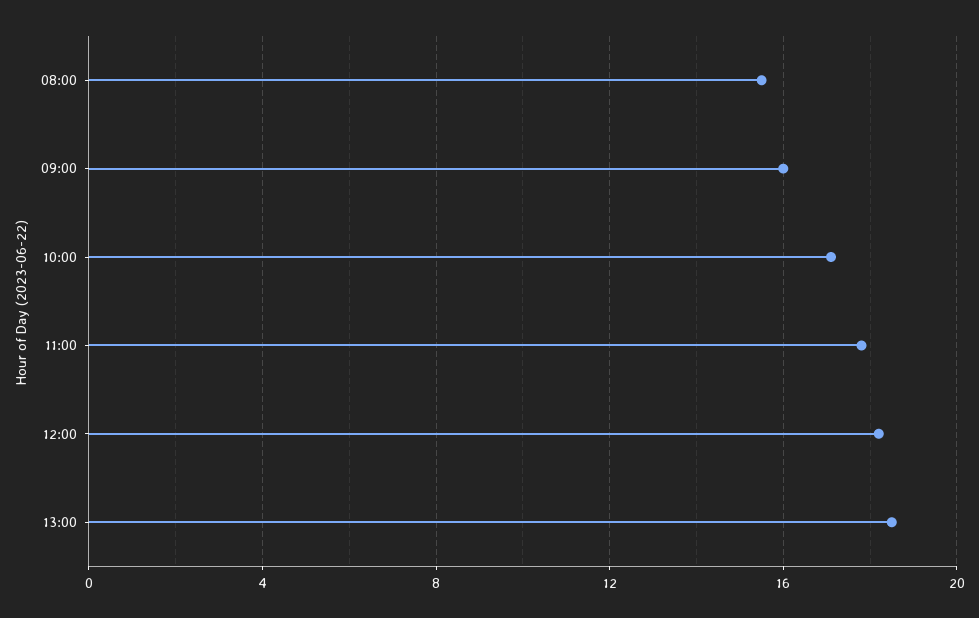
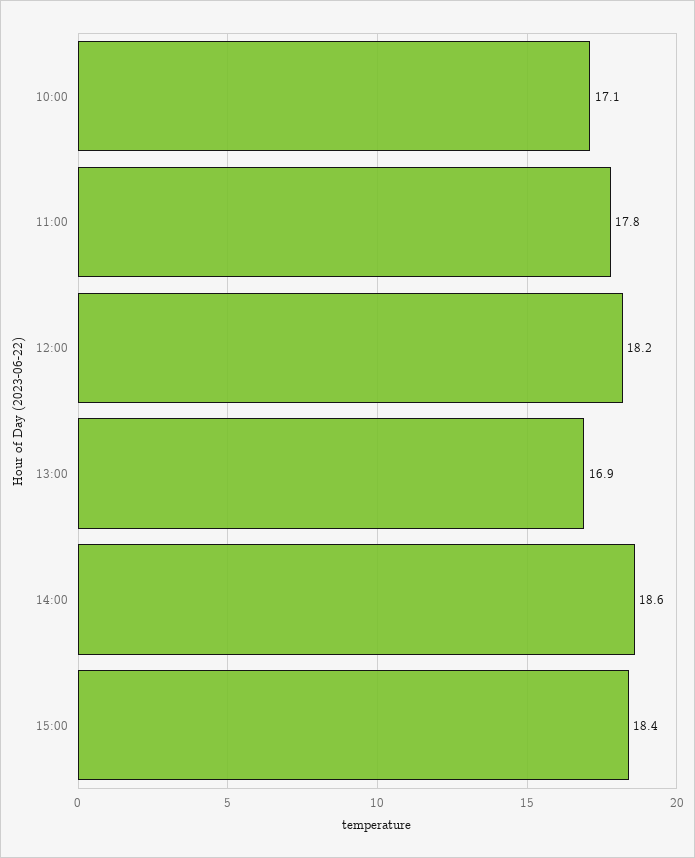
08:00: 15.5 -> none
09:00: 16 -> none
13:00: 18.5 -> 16.9
14:00: none -> 18.6
15:00: none -> 18.4

